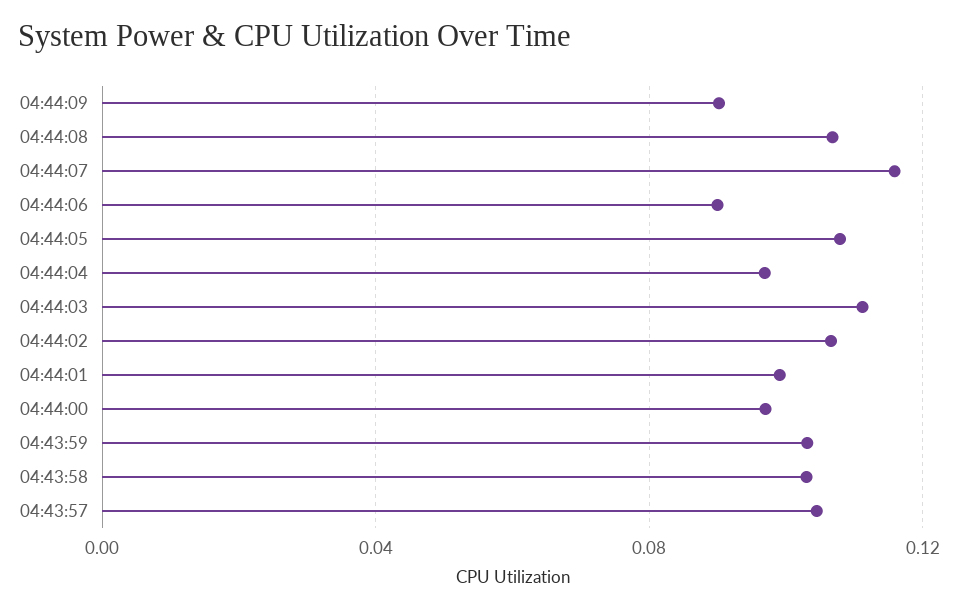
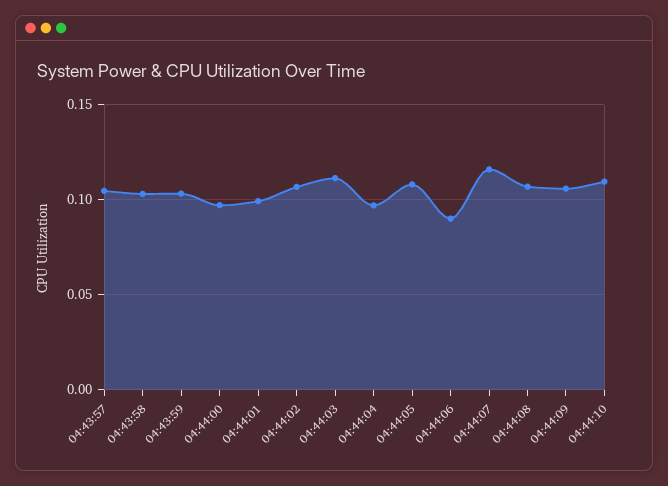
04:44:09: 0.09 -> 0.105
04:44:10: none -> 0.11

